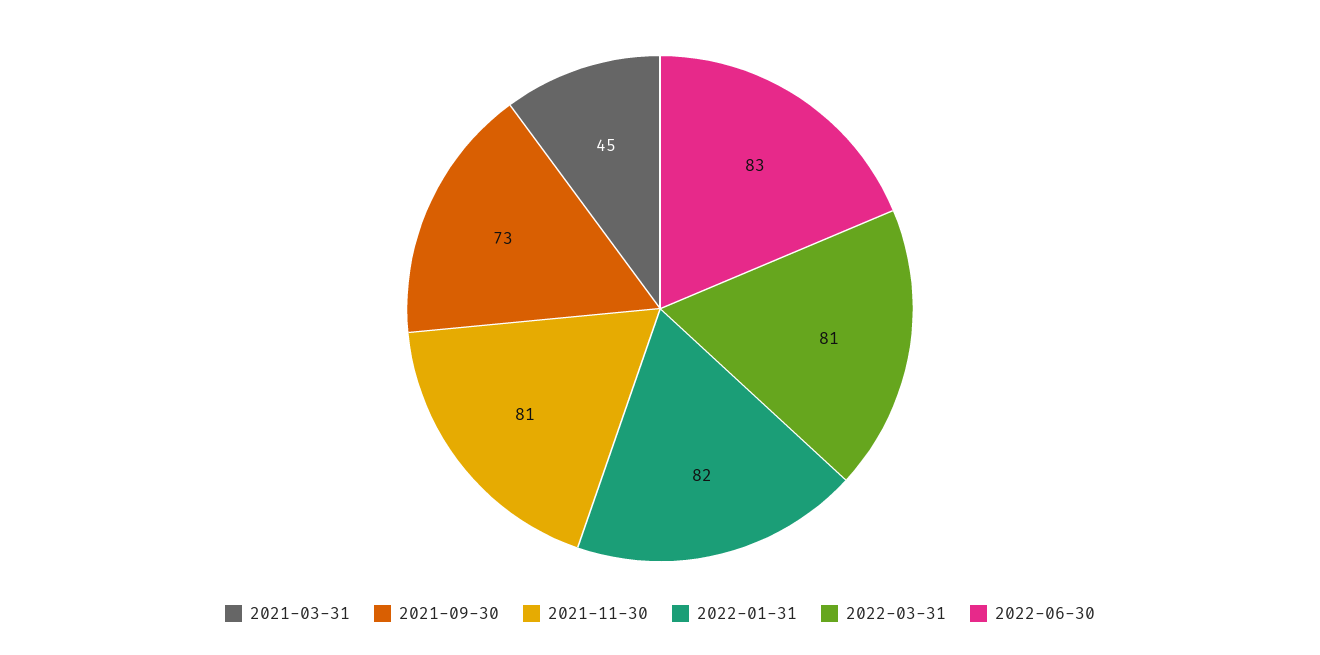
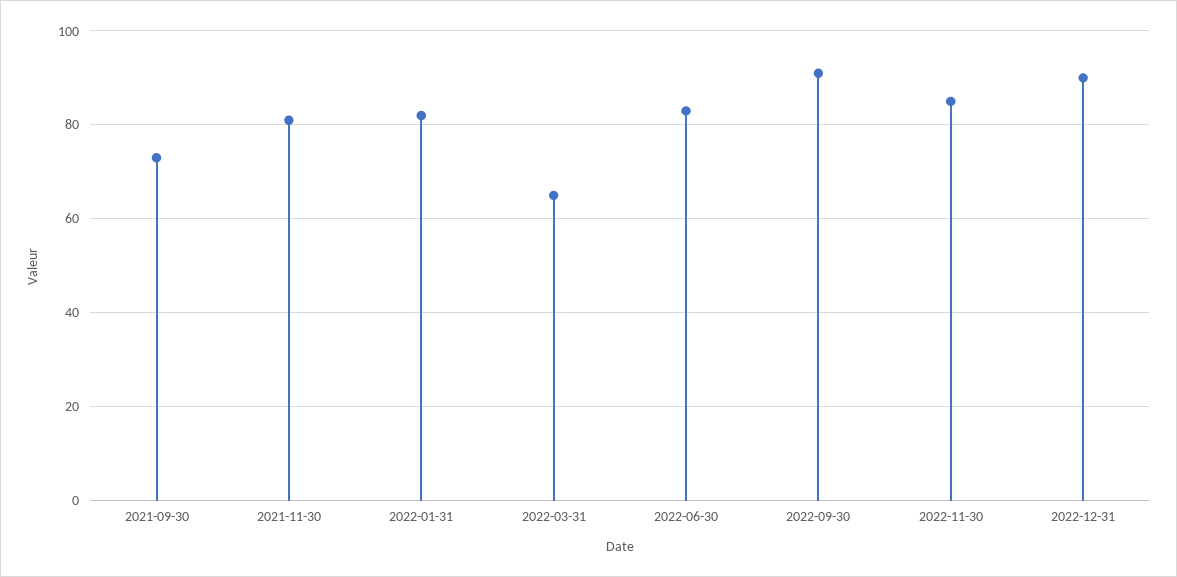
2021-03-31: 45 -> none
2022-03-31: 81 -> 65
2022-09-30: none -> 90
2022-11-30: none -> 85
2022-12-31: none -> 90

